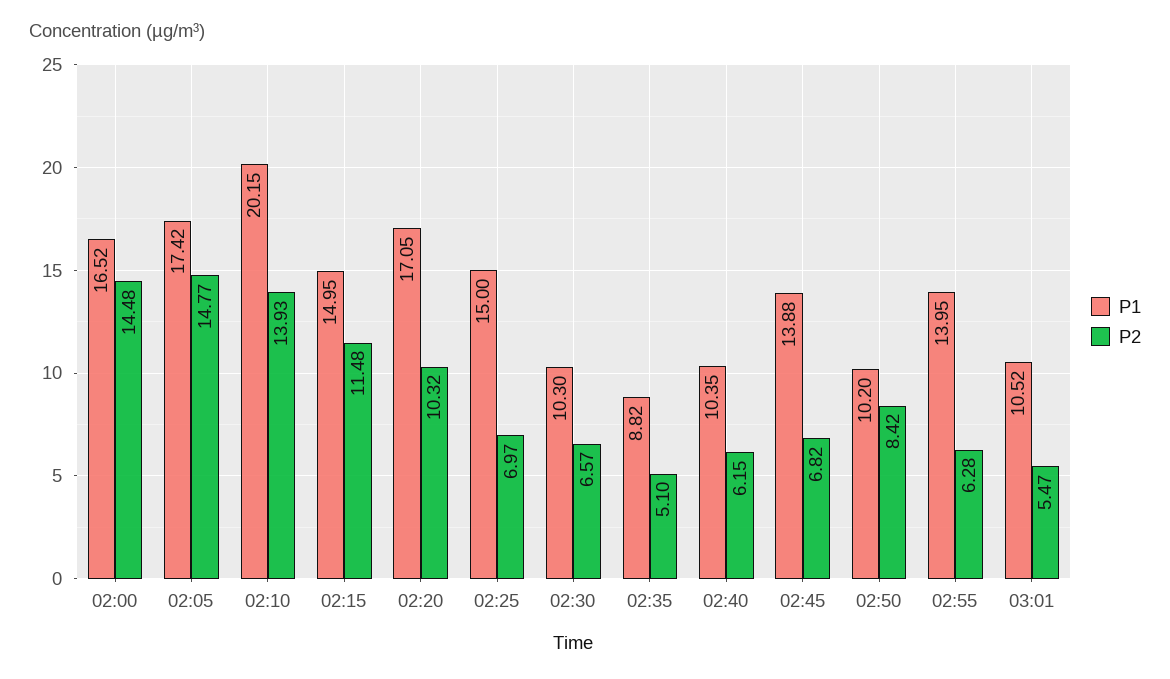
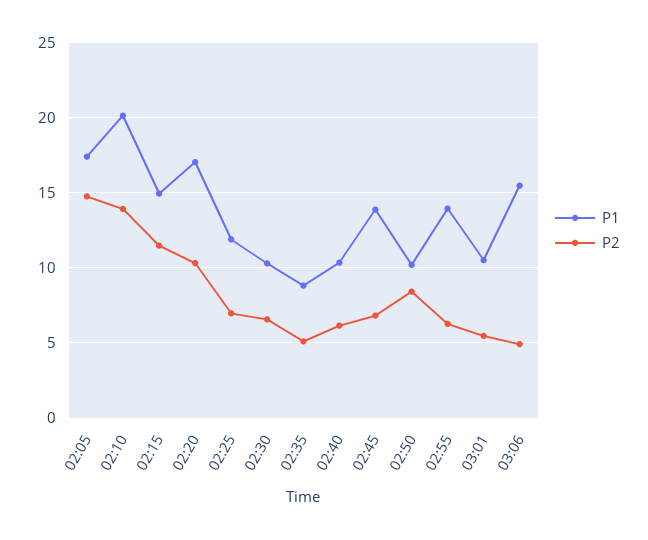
P1, 02:00: 16.52 -> none
P2, 02:00: 14.48 -> none
P1, 02:25: 15 -> 12
P1, 03:06: none -> 15.5
P2, 03:06: none -> 5

